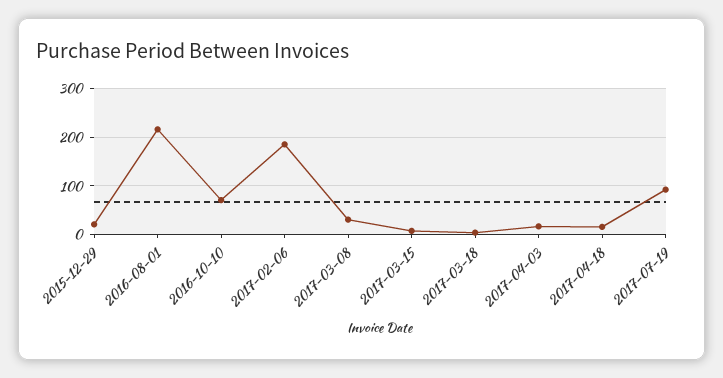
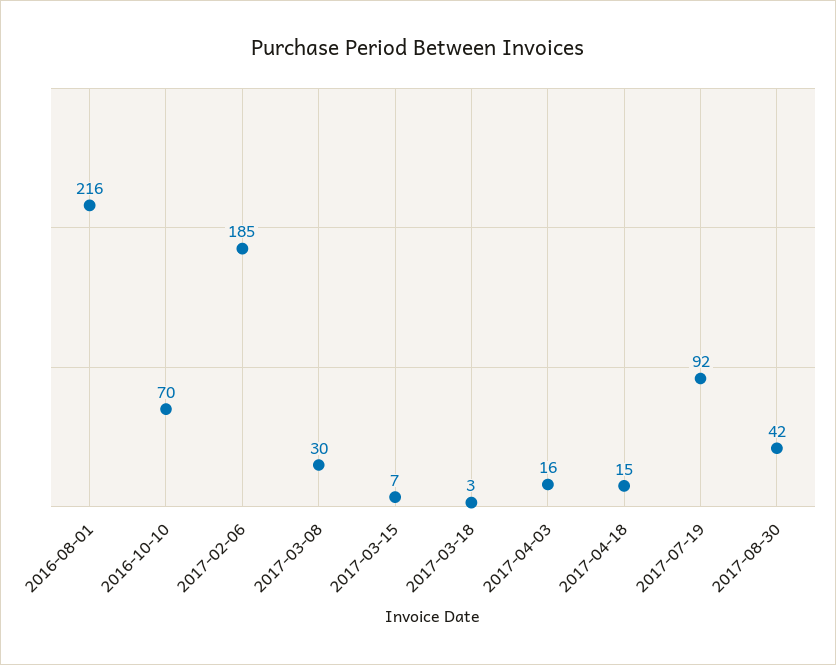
2015-12-29: 20 -> none
2017-08-30: none -> 42

